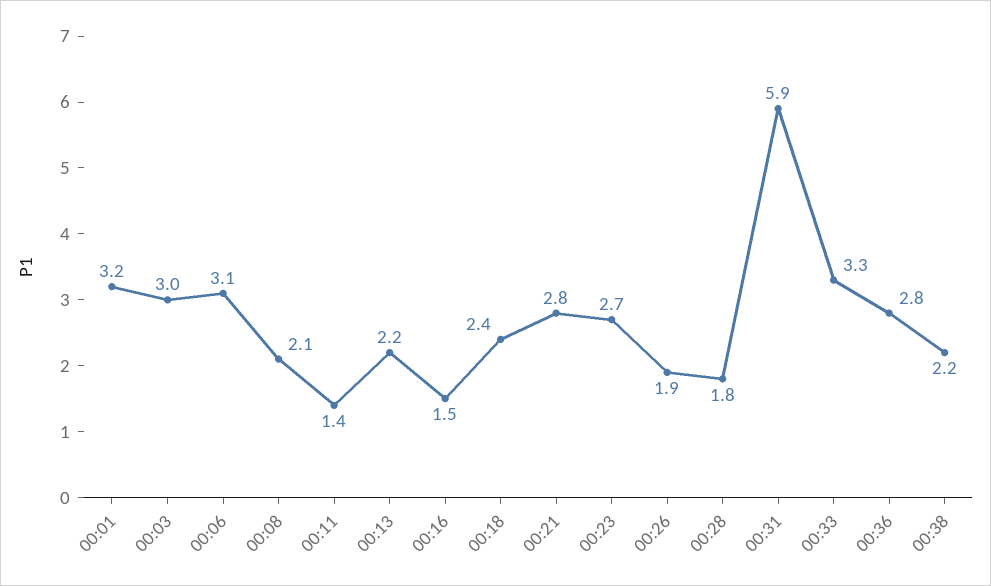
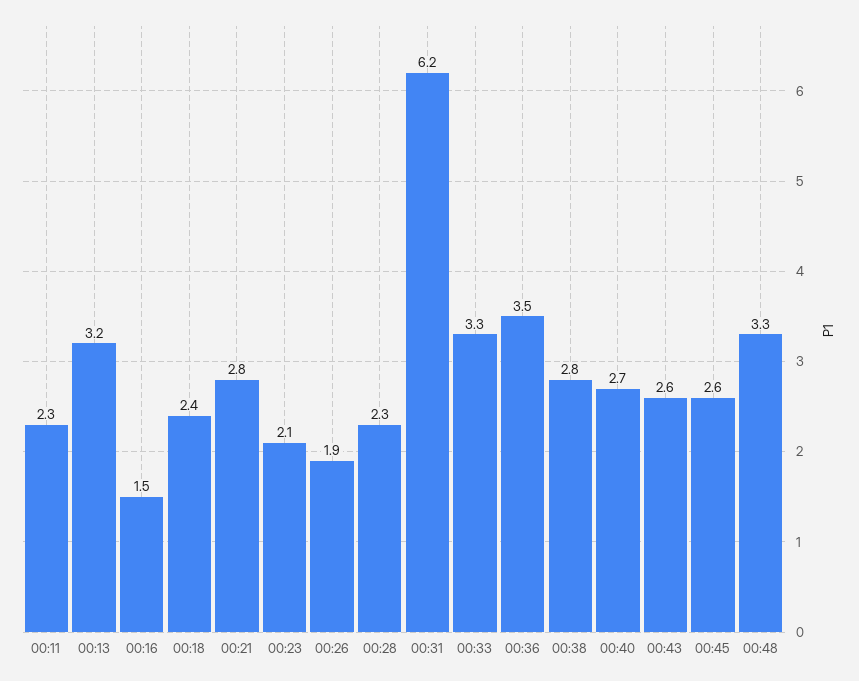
00:01: 3.2 -> none
00:03: 3 -> none
00:06: 3.1 -> none
00:08: 2.1 -> none
00:11: 1.4 -> 2.3
00:13: 2.2 -> 3.2
00:23: 2.7 -> 2.1
00:28: 1.8 -> 2.3
00:31: 5.9 -> 6.2
00:36: 2.8 -> 3.5
00:38: 2.2 -> 2.8
00:40: none -> 2.7
00:43: none -> 2.6
00:45: none -> 2.6
00:48: none -> 3.3

